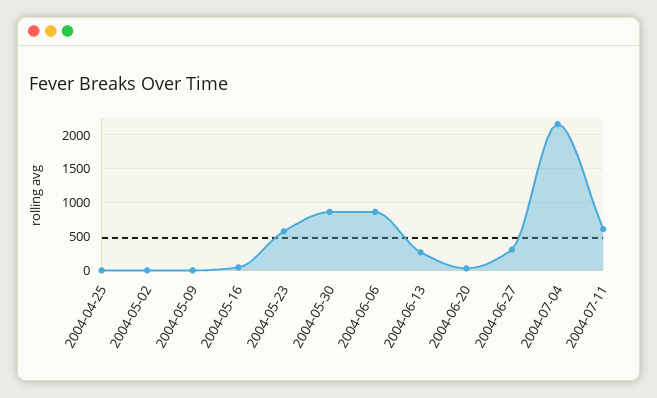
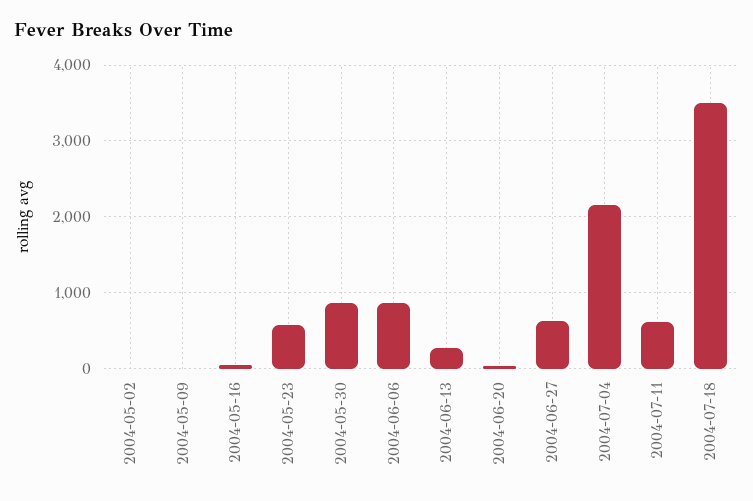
2004-04-25: 0 -> none
2004-06-27: 300 -> 600
2004-07-18: none -> 3500

